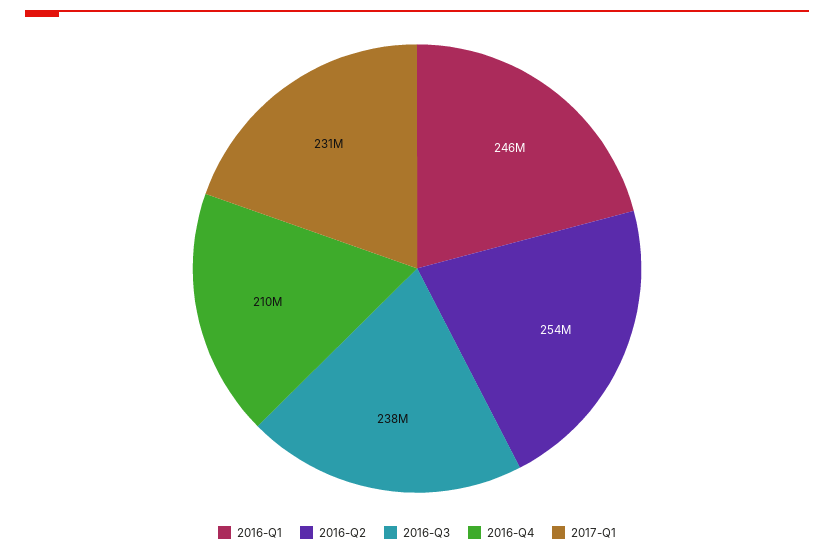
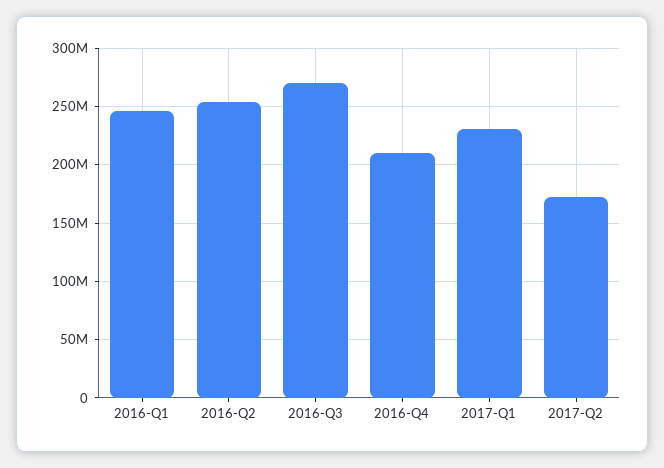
2016-Q3: 238000000 -> 270000000
2017-Q2: none -> 170000000

